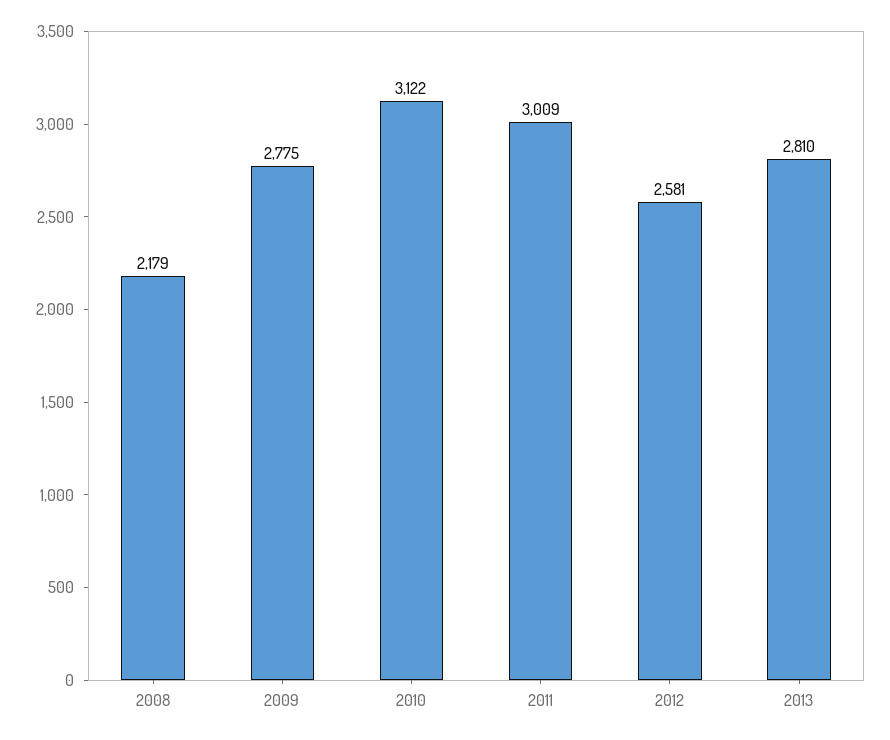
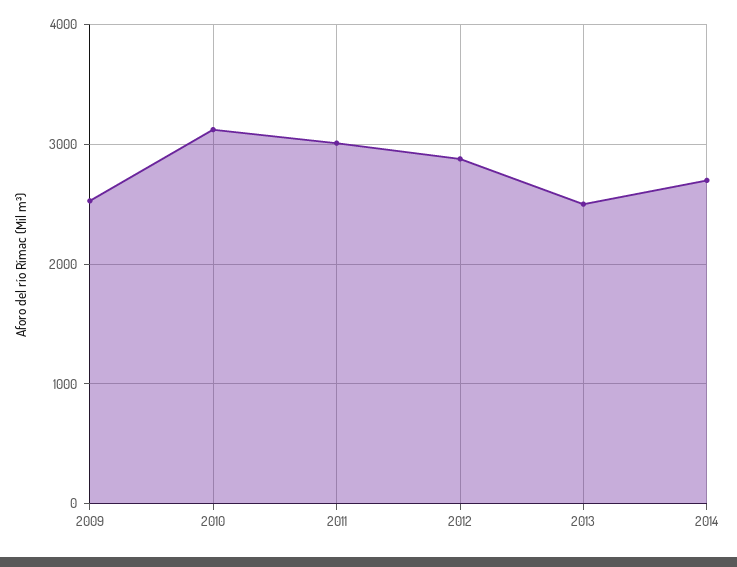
2008: 2179 -> none
2009: 2775 -> 2500
2012: 2581 -> 2900
2013: 2810 -> 2500
2014: none -> 2700

